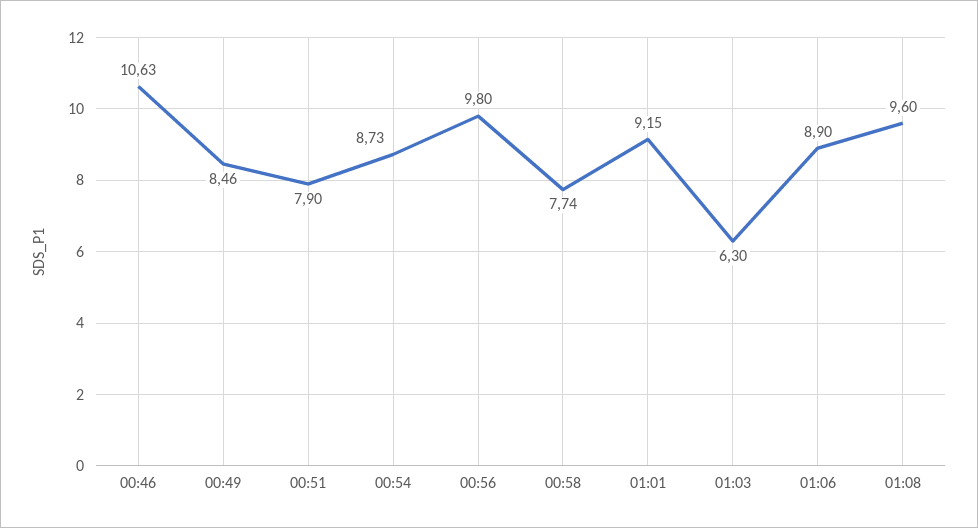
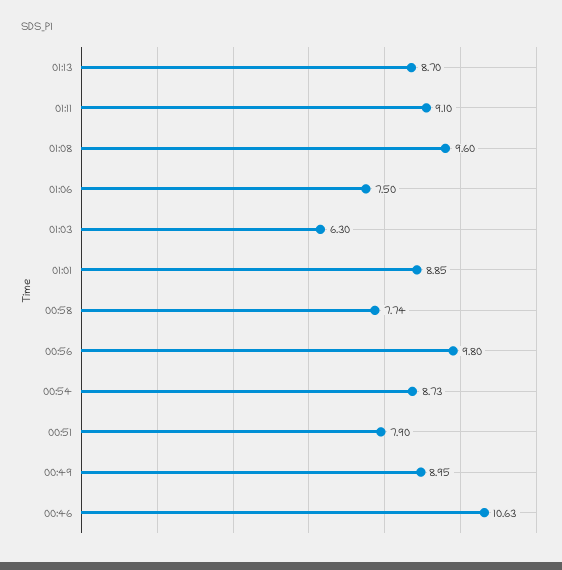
00:49: 8.46 -> 8.95
01:01: 9.15 -> 8.85
01:06: 8.9 -> 7.5
01:13: none -> 8.7
01:11: none -> 9.1

